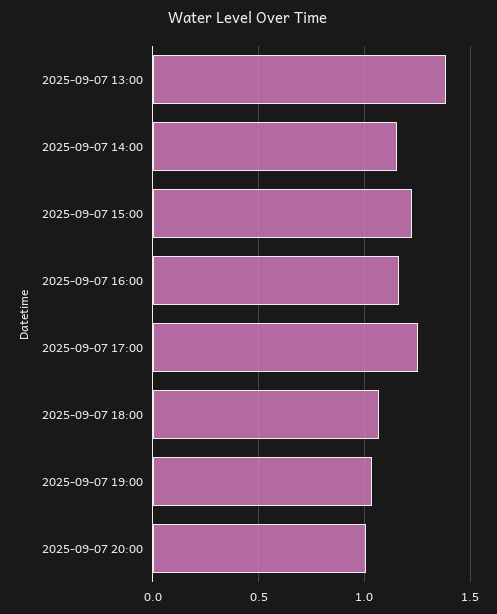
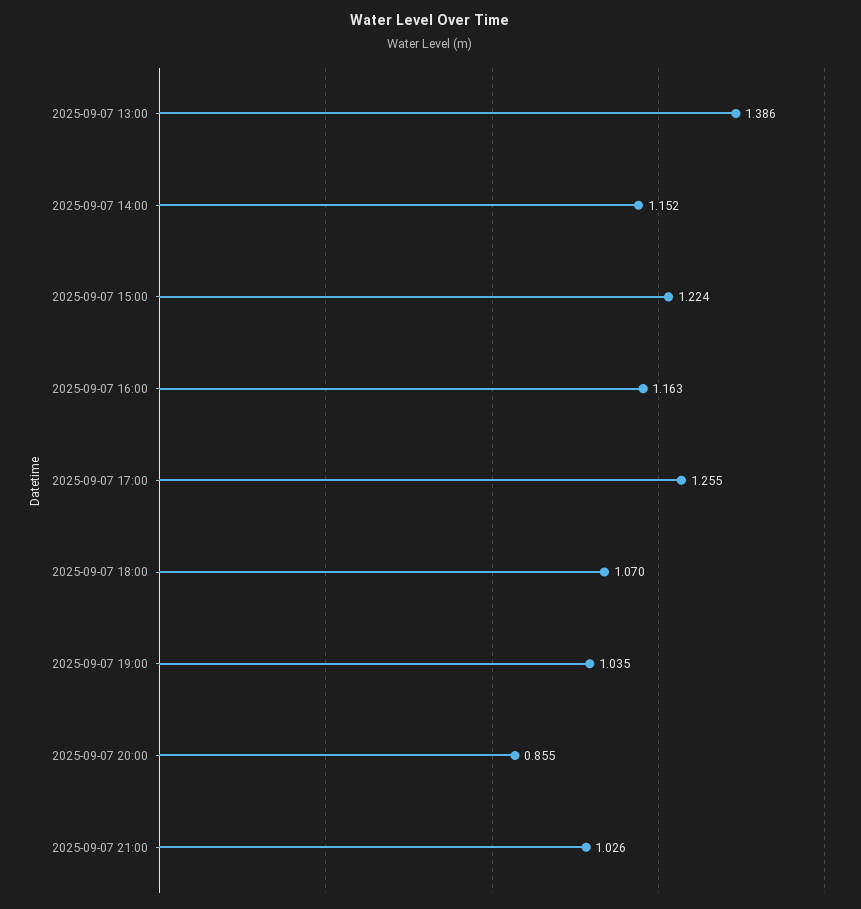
2025-09-07 20:00: 1 -> 0.855
2025-09-07 21:00: none -> 1.026

